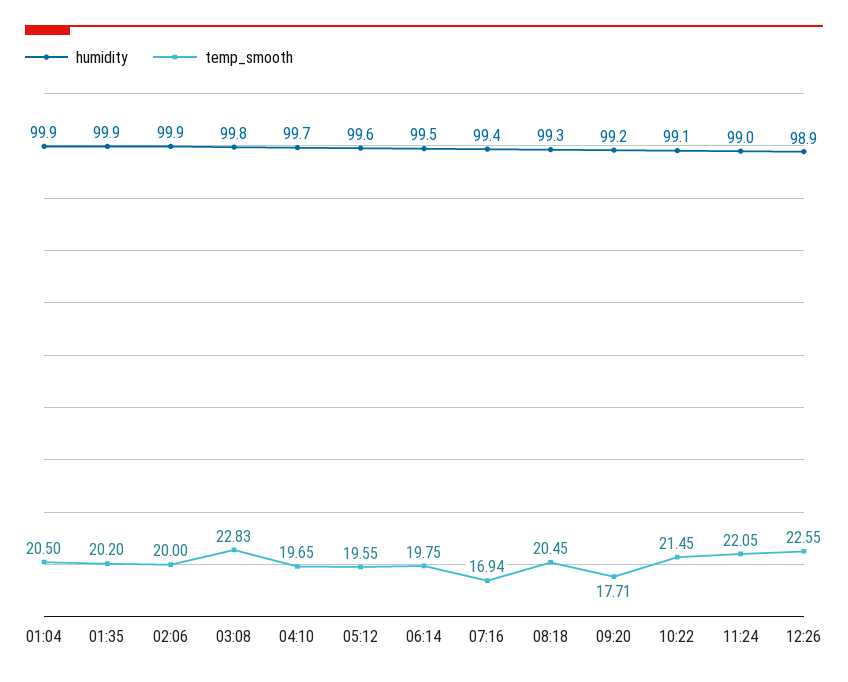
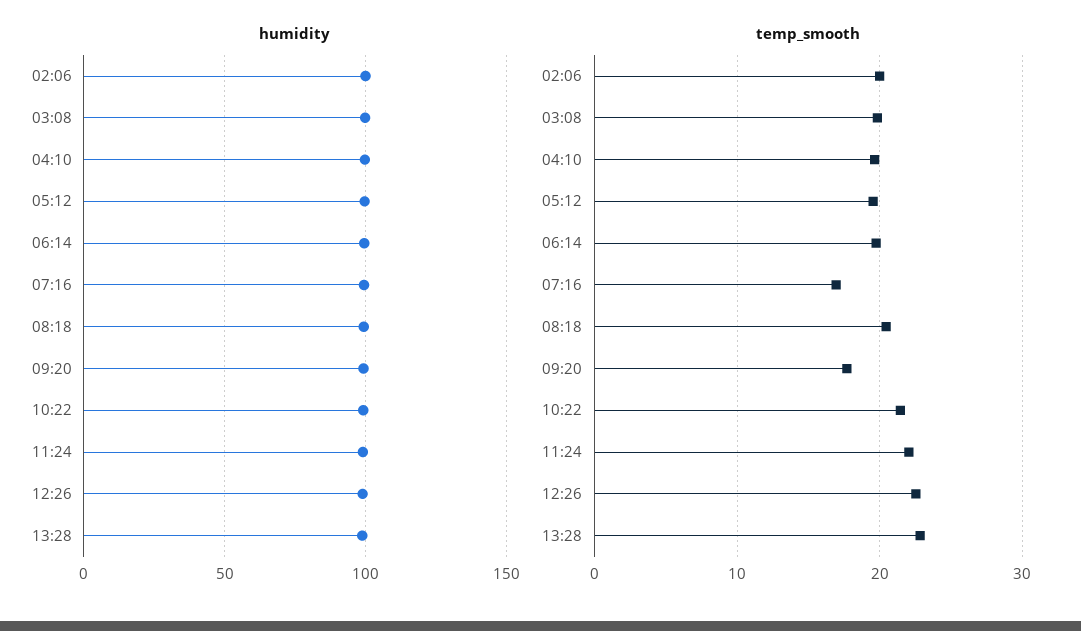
humidity, 01:04: 99.9 -> none
temp_smooth, 01:04: 20.5 -> none
humidity, 01:35: 99.9 -> none
temp_smooth, 01:35: 20.2 -> none
temp_smooth, 03:08: 22.83 -> 20
humidity, 13:28: none -> 100
temp_smooth, 13:28: none -> 23

